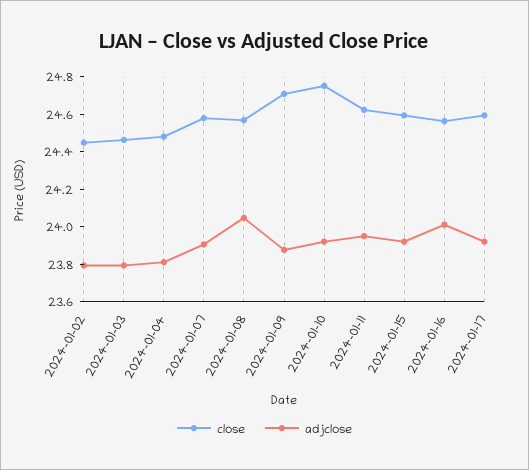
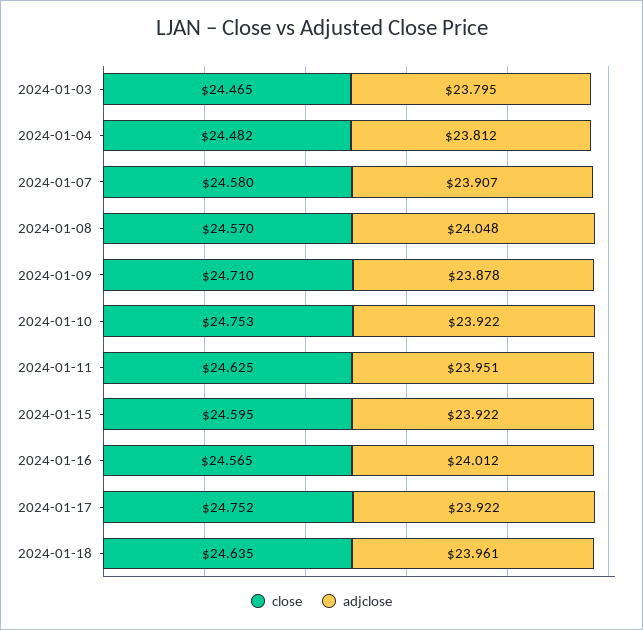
close, 2024-01-02: 24.45 -> none
adjclose, 2024-01-02: 23.8 -> none
close, 2024-01-17: 24.6 -> 24.752
close, 2024-01-18: none -> 24.635
adjclose, 2024-01-18: none -> 23.961

